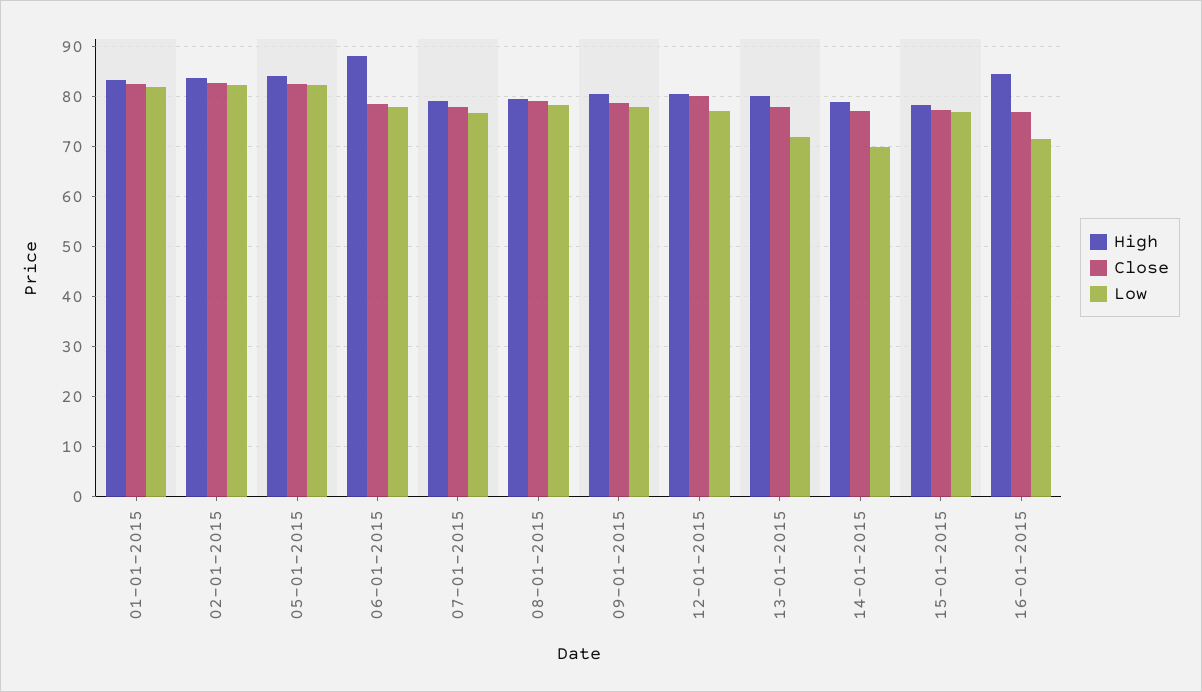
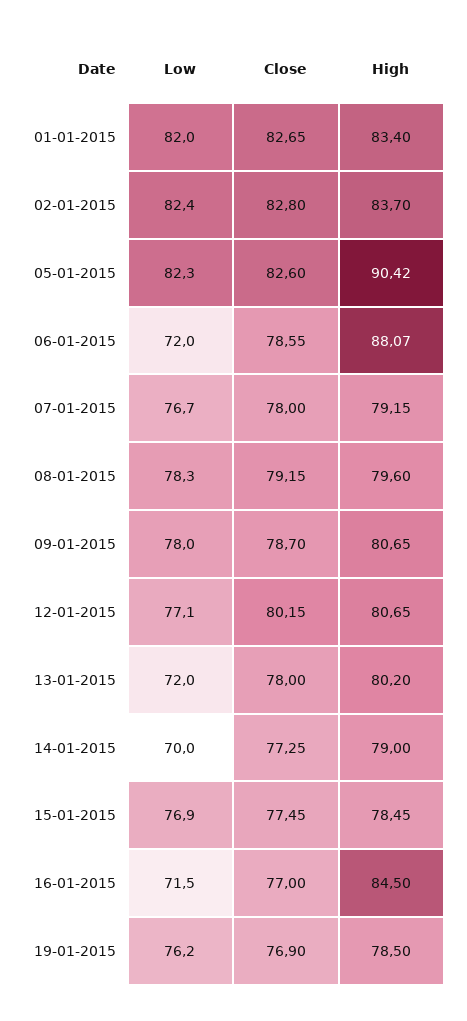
High, 05-01-2015: 84 -> 90.42
Low, 06-01-2015: 78 -> 72
Low, 19-01-2015: none -> 76.2
Close, 19-01-2015: none -> 76.9
High, 19-01-2015: none -> 78.5

